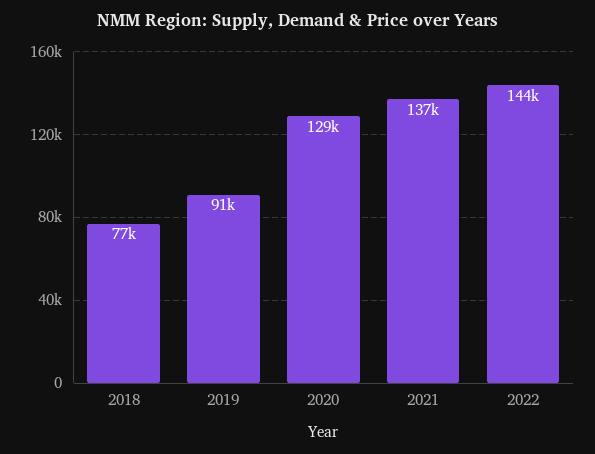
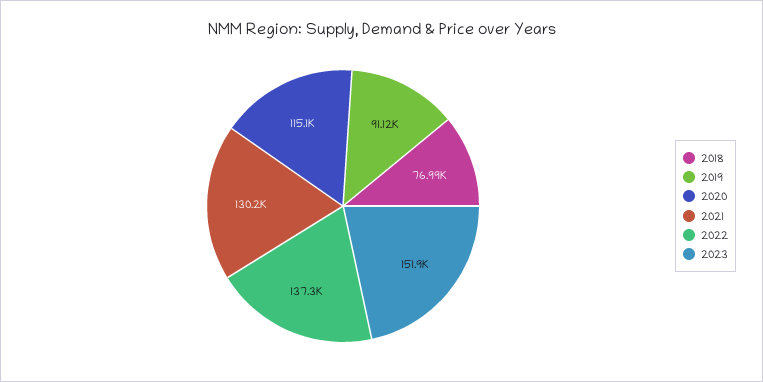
2020: 129000 -> 115100
2021: 137000 -> 130200
2022: 144000 -> 137300
2023: none -> 151900

